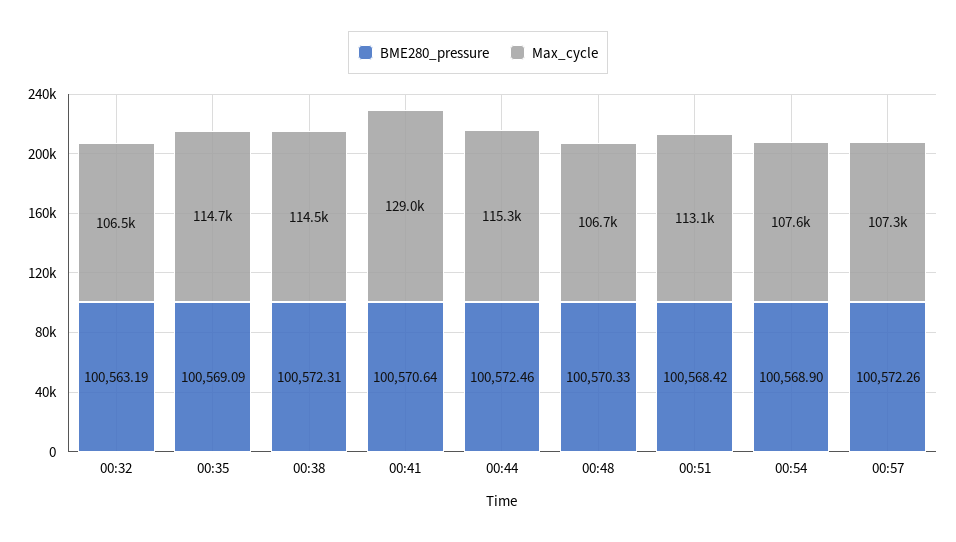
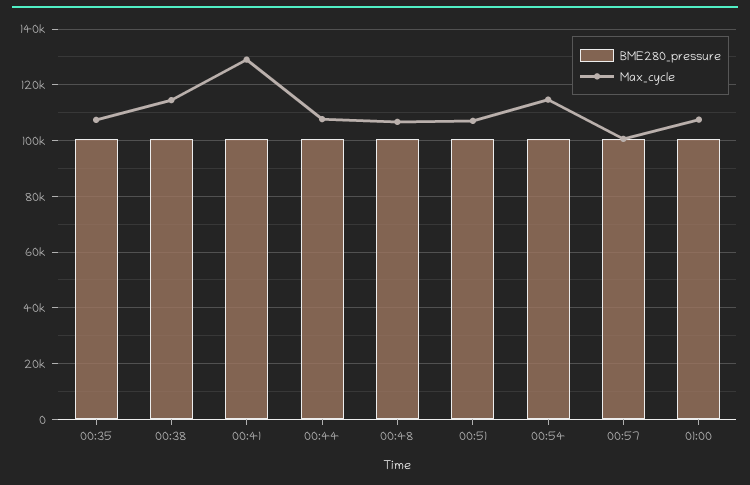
BME280_pressure, 00:32: 100563.19 -> none
Max_cycle, 00:32: 106500 -> none
Max_cycle, 00:35: 114700 -> 107500
Max_cycle, 00:44: 115300 -> 107500
Max_cycle, 00:51: 113100 -> 107500
Max_cycle, 00:54: 107600 -> 115000
Max_cycle, 00:57: 107300 -> 100000
BME280_pressure, 01:00: none -> 100000
Max_cycle, 01:00: none -> 107500

